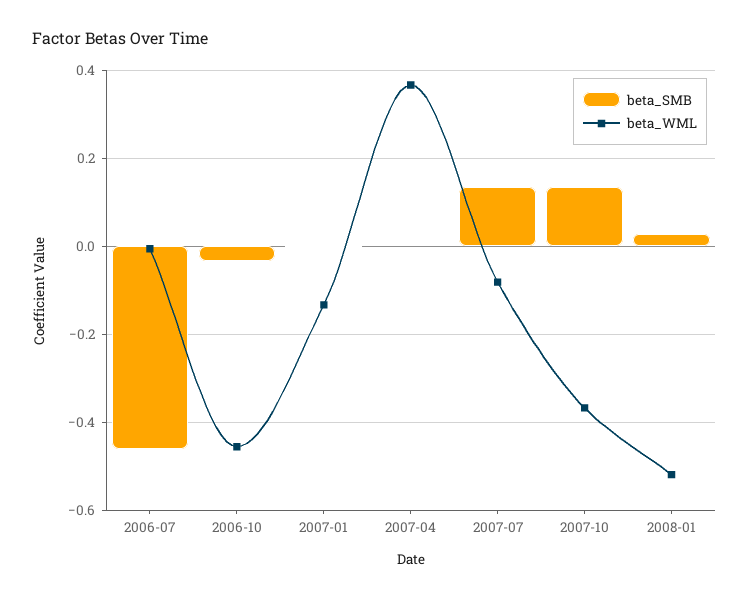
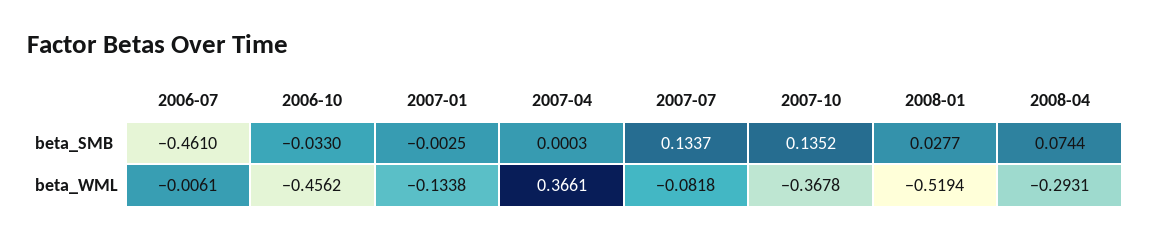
beta_SMB, 2008-04: none -> 0.0744
beta_WML, 2008-04: none -> -0.2931

